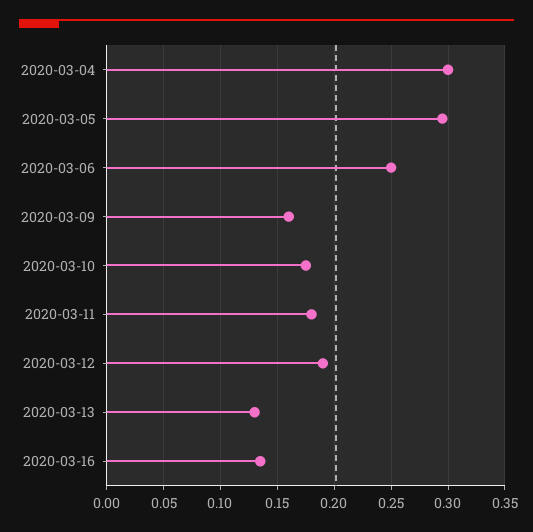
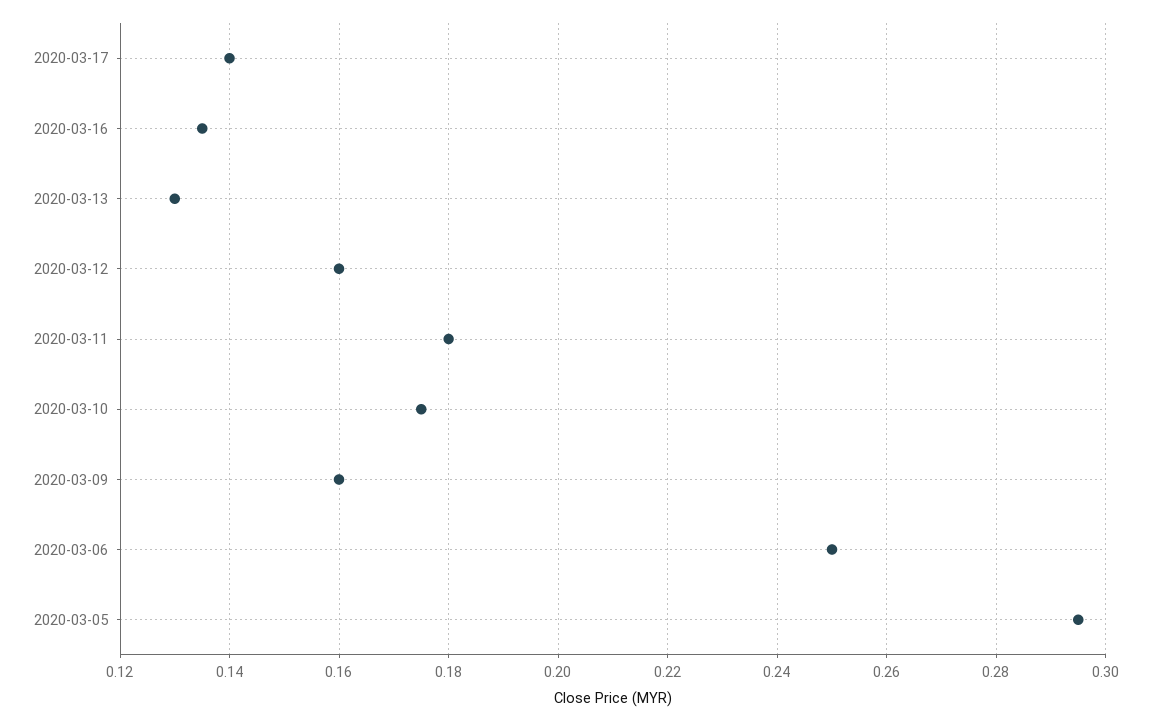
2020-03-04: 0.3 -> none
2020-03-12: 0.19 -> 0.16
2020-03-17: none -> 0.14

